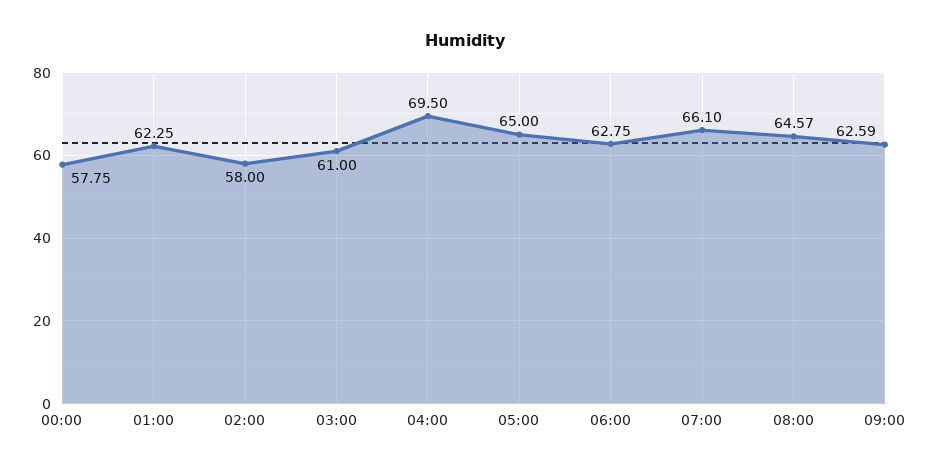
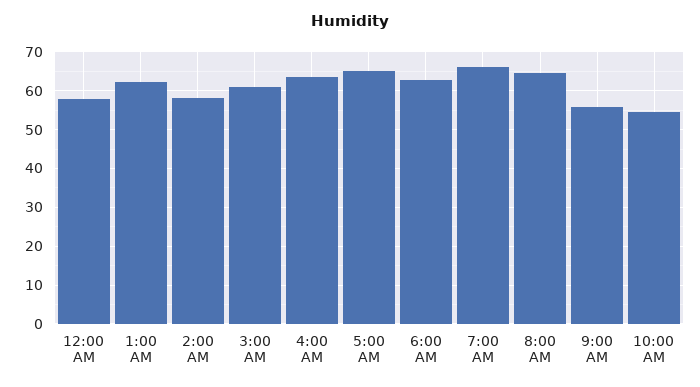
04:00: 69.5 -> 64
09:00: 62.59 -> 56
10:00 AM: none -> 54

